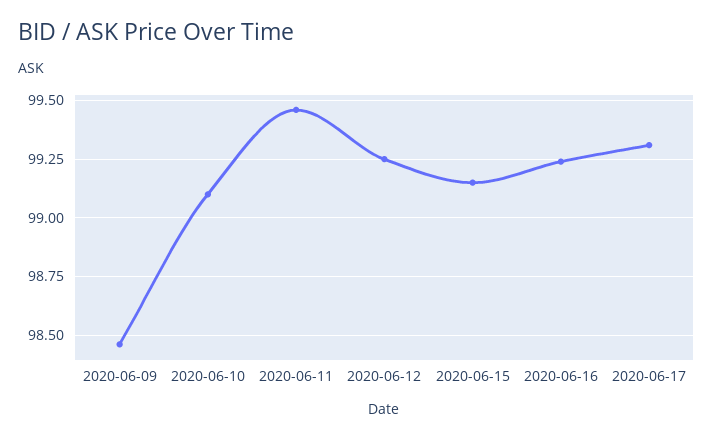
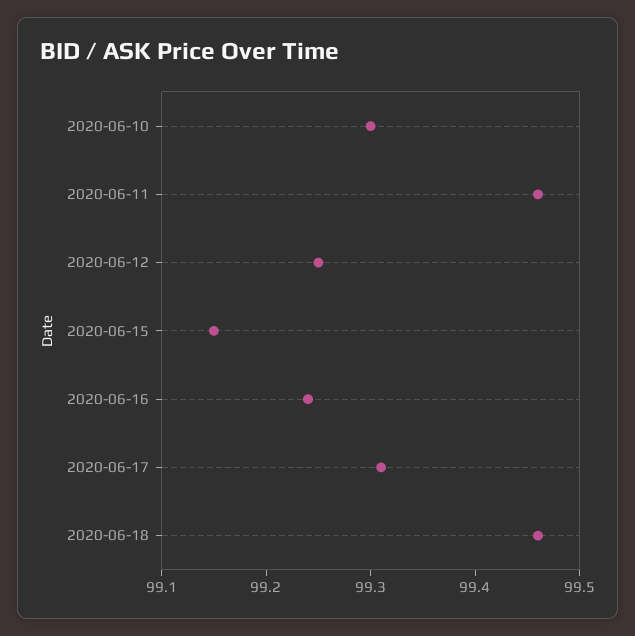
2020-06-09: 98.45 -> none
2020-06-10: 99.1 -> 99.3
2020-06-18: none -> 99.46

